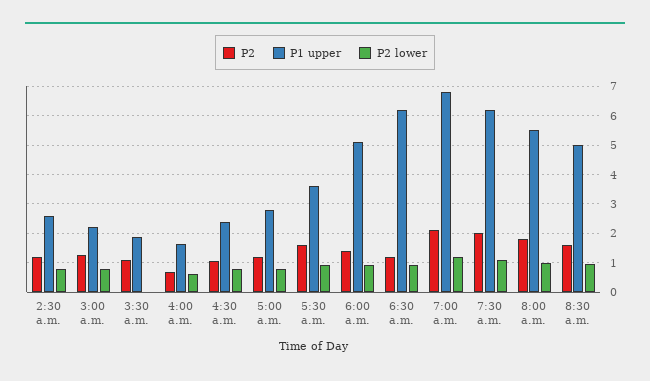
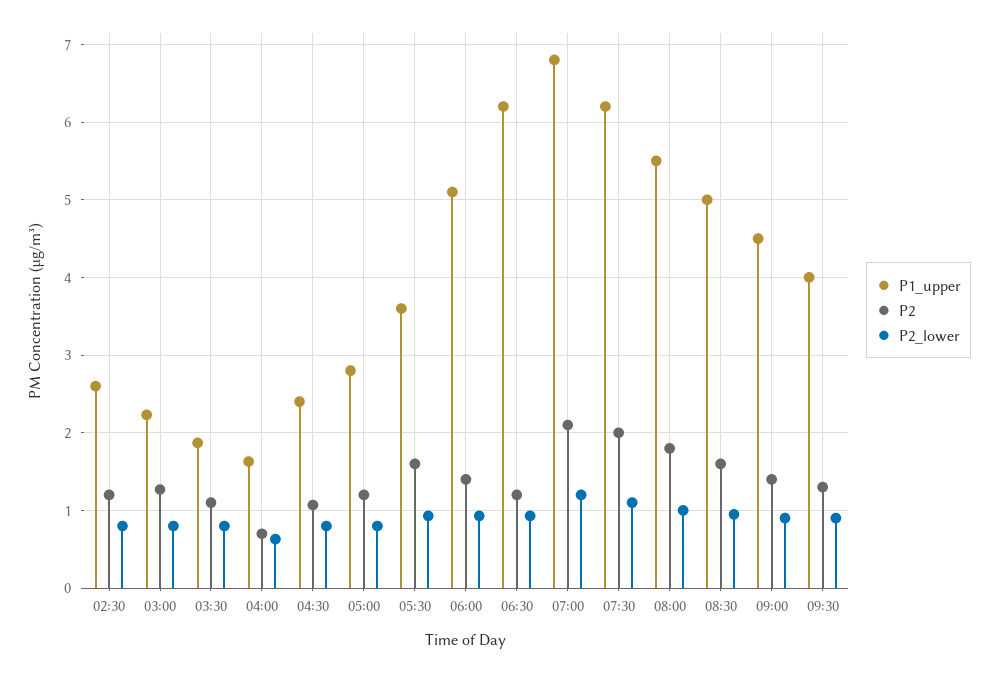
P2 lower, 3:30 a.m.: 0 -> 0.8
P1 upper, 09:00: none -> 4.5
P2, 09:00: none -> 1.4
P2 lower, 09:00: none -> 0.9
P1 upper, 09:30: none -> 4
P2, 09:30: none -> 1.3
P2 lower, 09:30: none -> 0.9

